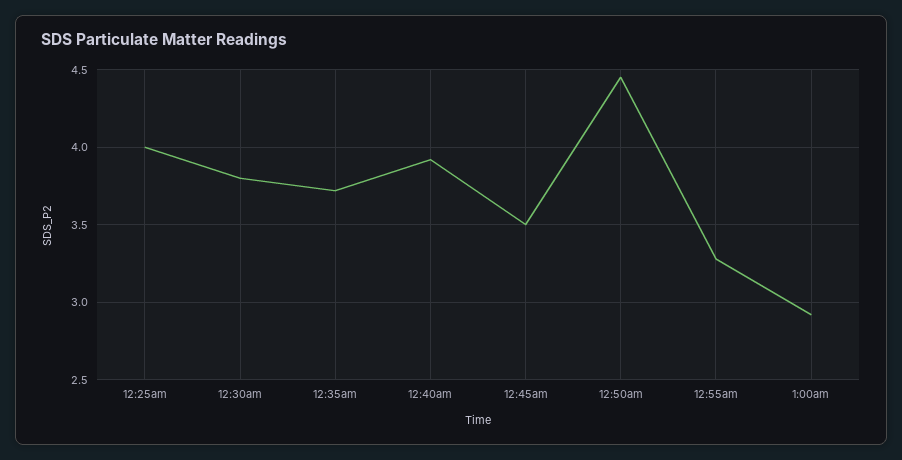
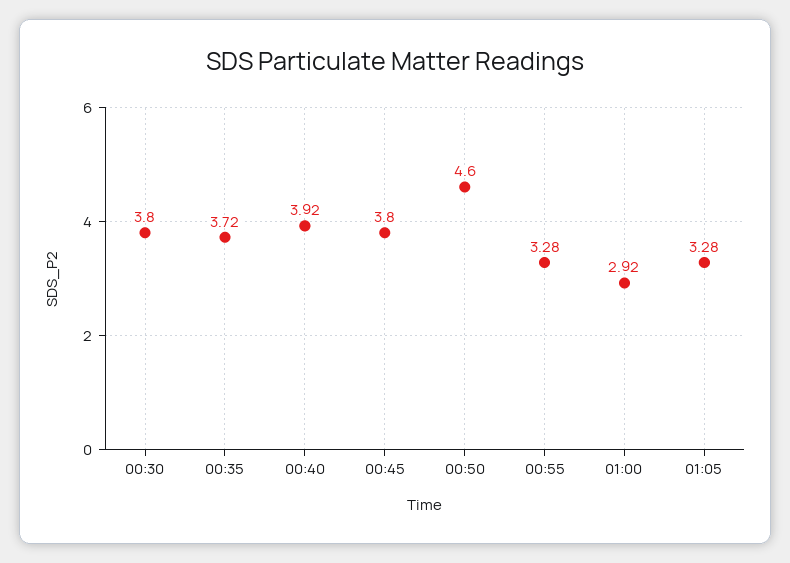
12:25am: 4 -> none
12:45am: 3.5 -> 3.8
12:50am: 4.45 -> 4.6
01:05: none -> 3.28

